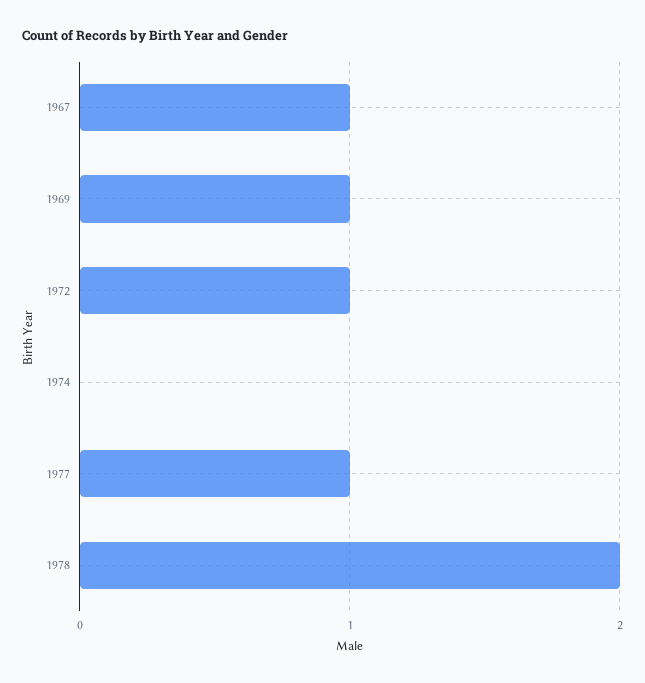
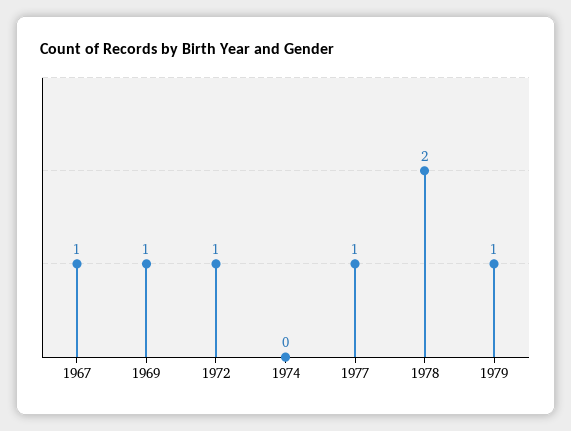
1979: none -> 1

